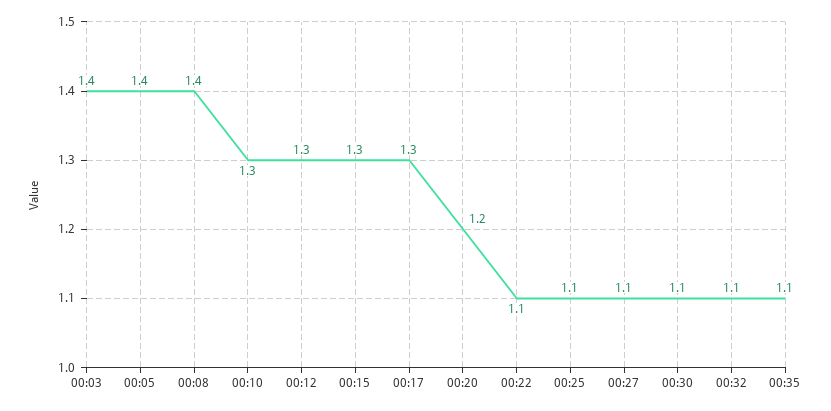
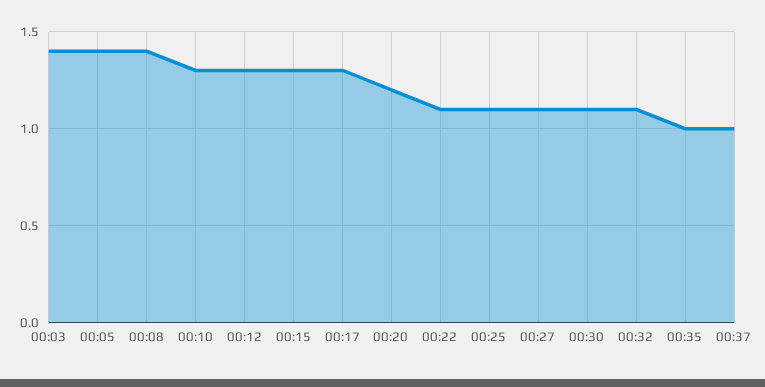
00:35: 1.1 -> 1
00:37: none -> 1

